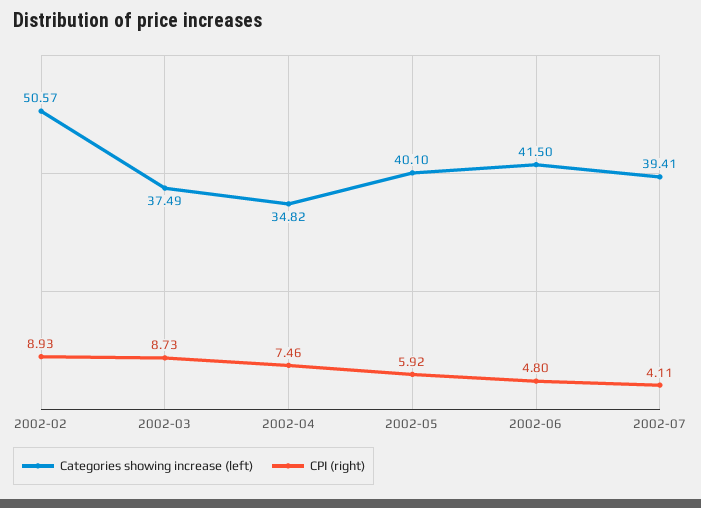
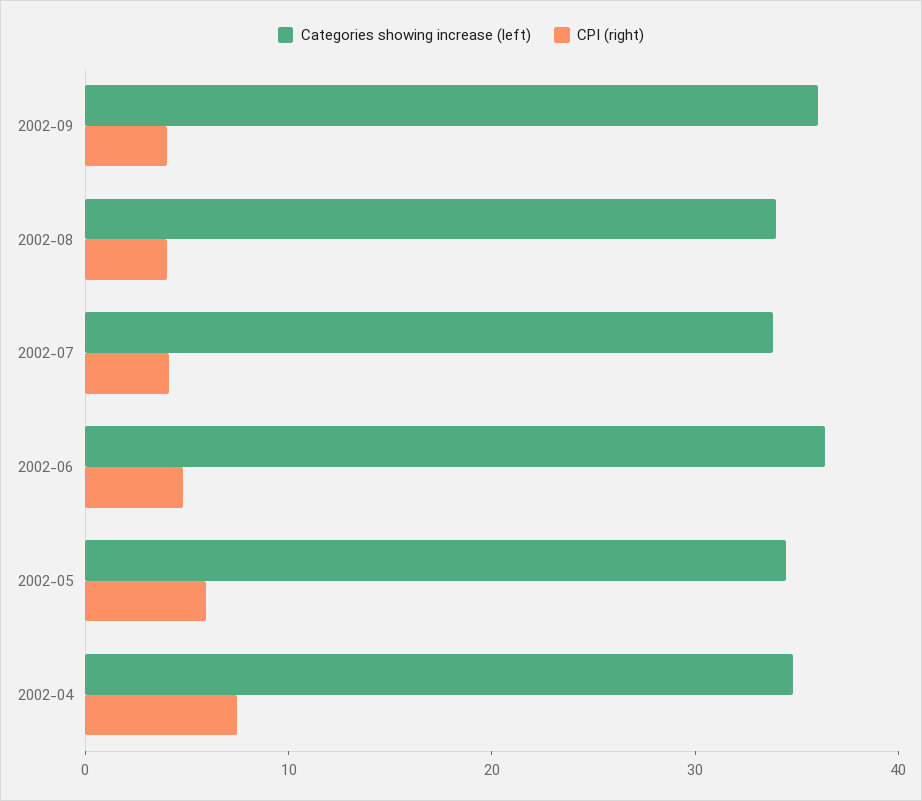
Categories showing increase (left), 2002-02: 50.57 -> none
CPI (right), 2002-02: 8.93 -> none
Categories showing increase (left), 2002-03: 37.49 -> none
CPI (right), 2002-03: 8.73 -> none
Categories showing increase (left), 2002-05: 40.1 -> 34
Categories showing increase (left), 2002-06: 41.5 -> 36
Categories showing increase (left), 2002-07: 39.41 -> 34
Categories showing increase (left), 2002-09: none -> 36
CPI (right), 2002-09: none -> 4
Categories showing increase (left), 2002-08: none -> 34
CPI (right), 2002-08: none -> 4

